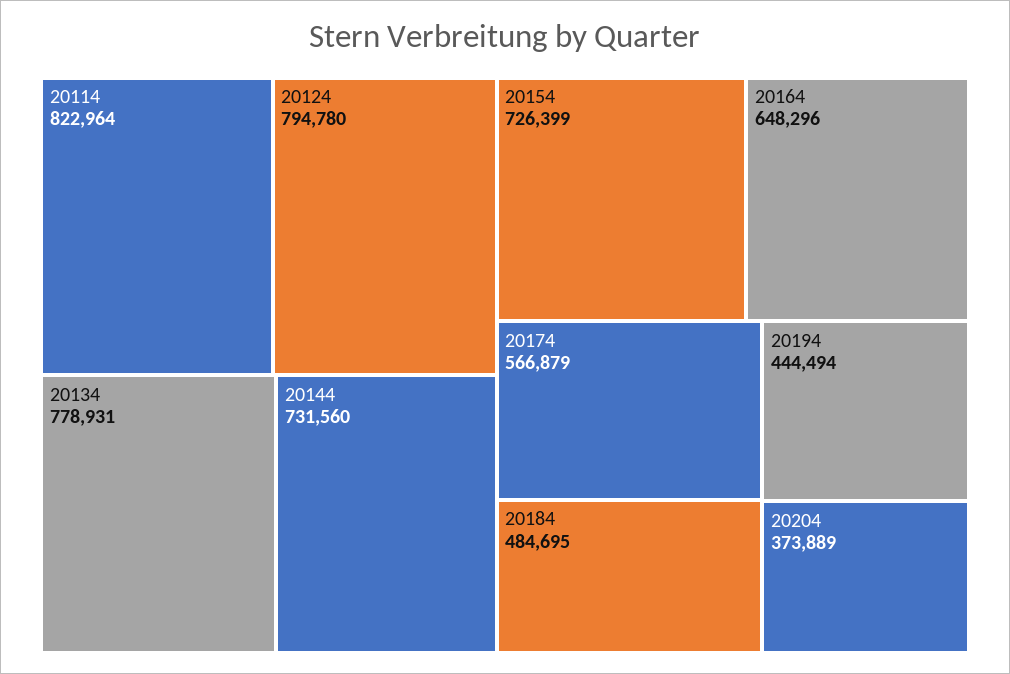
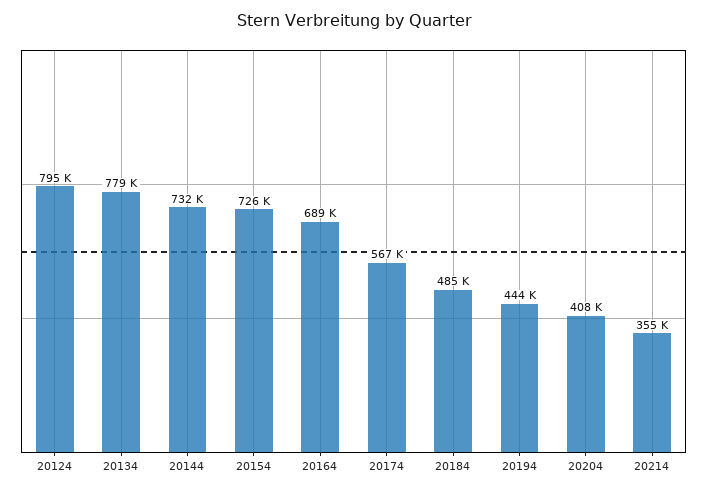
20114: 822964 -> none
20164: 648296 -> 689000
20204: 373889 -> 408000
20214: none -> 355000

